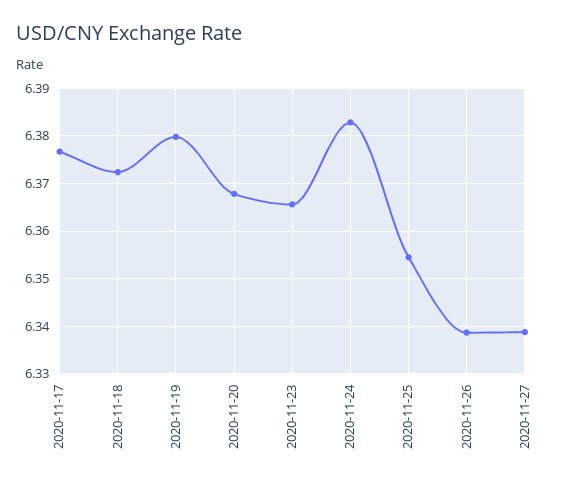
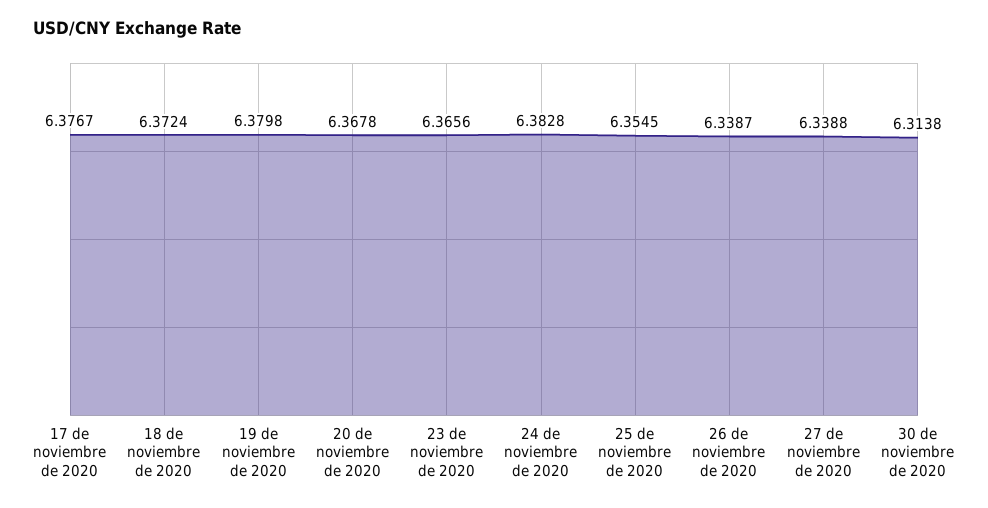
30 de noviembre de 2020: none -> 6.3138

